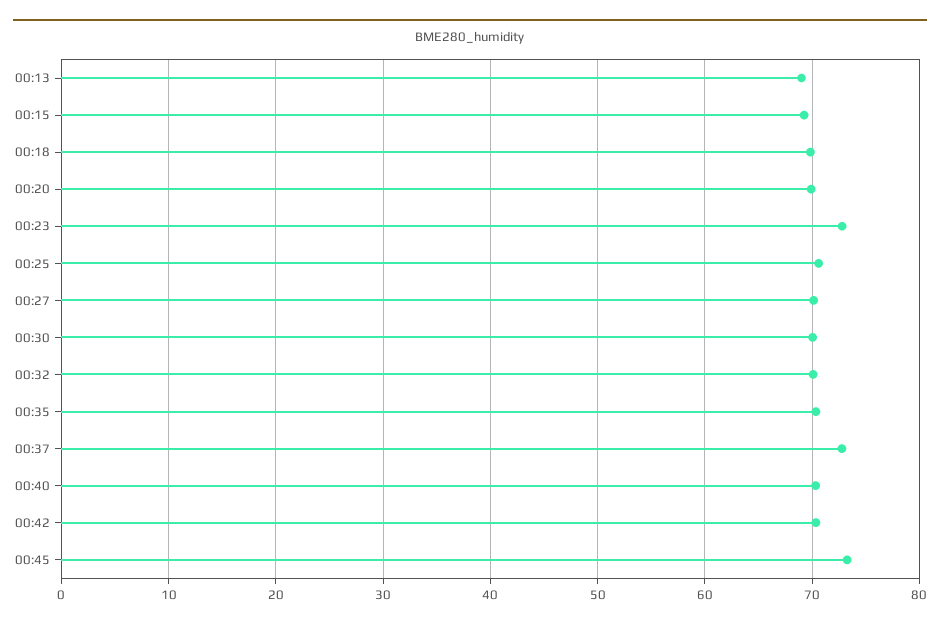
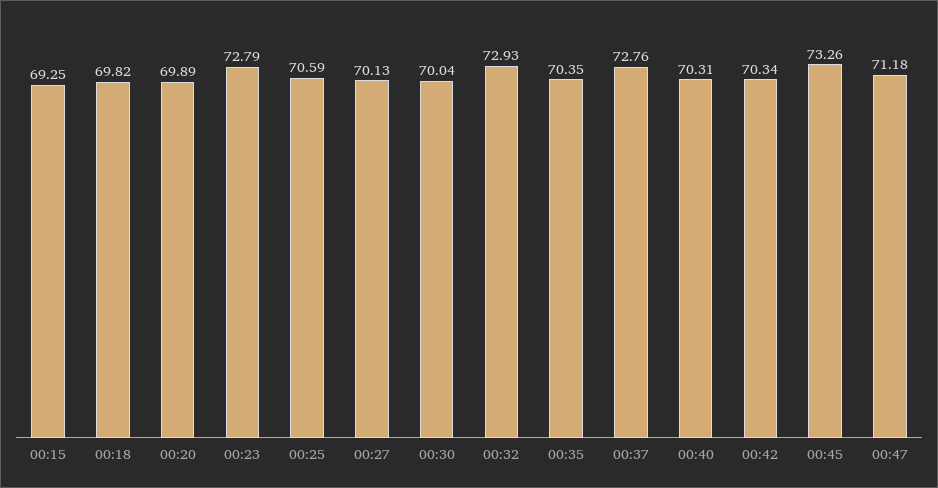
00:13: 69 -> none
00:32: 70 -> 72.93
00:47: none -> 71.18

